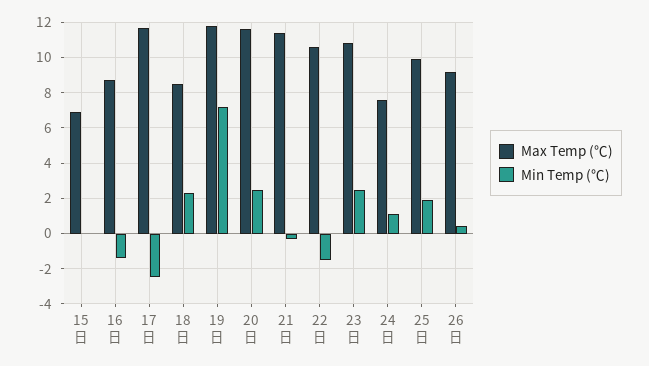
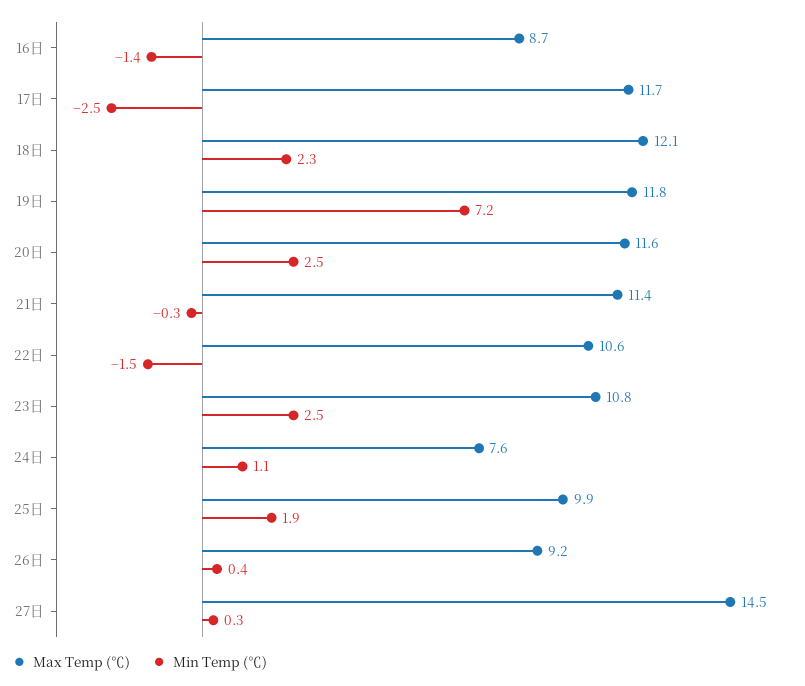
Max Temp (℃), 15日: 7 -> none
Min Temp (℃), 15日: 0 -> none
Max Temp (℃), 18日: 8.5 -> 12.1
Max Temp (℃), 27日: none -> 14.5
Min Temp (℃), 27日: none -> 0.3

